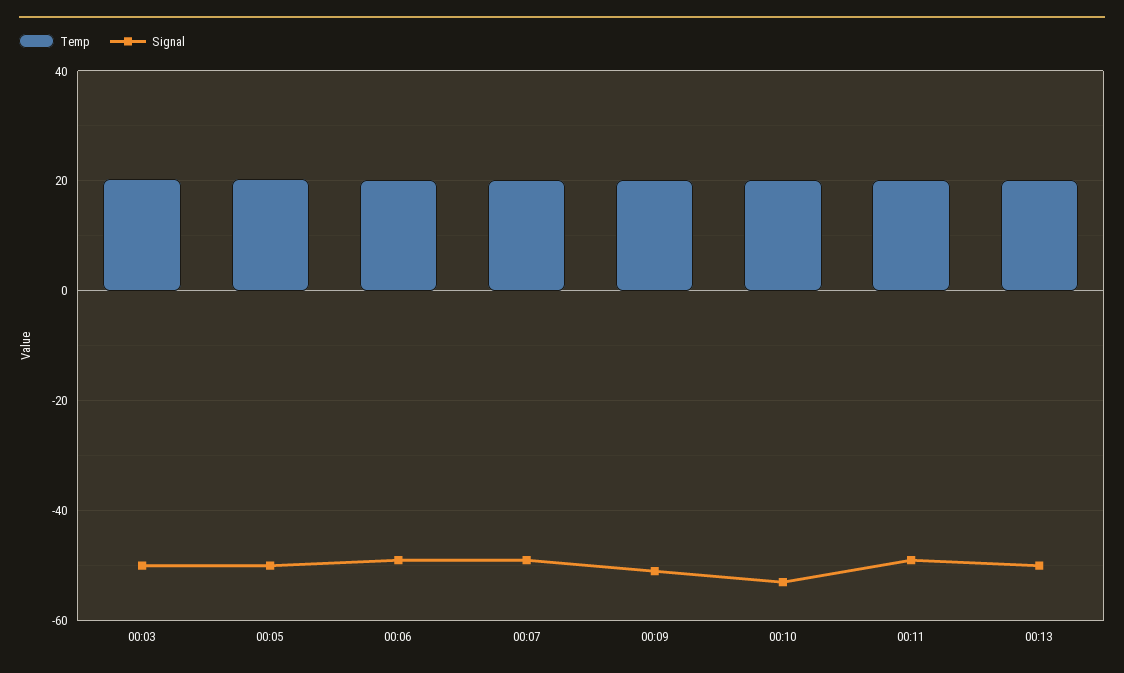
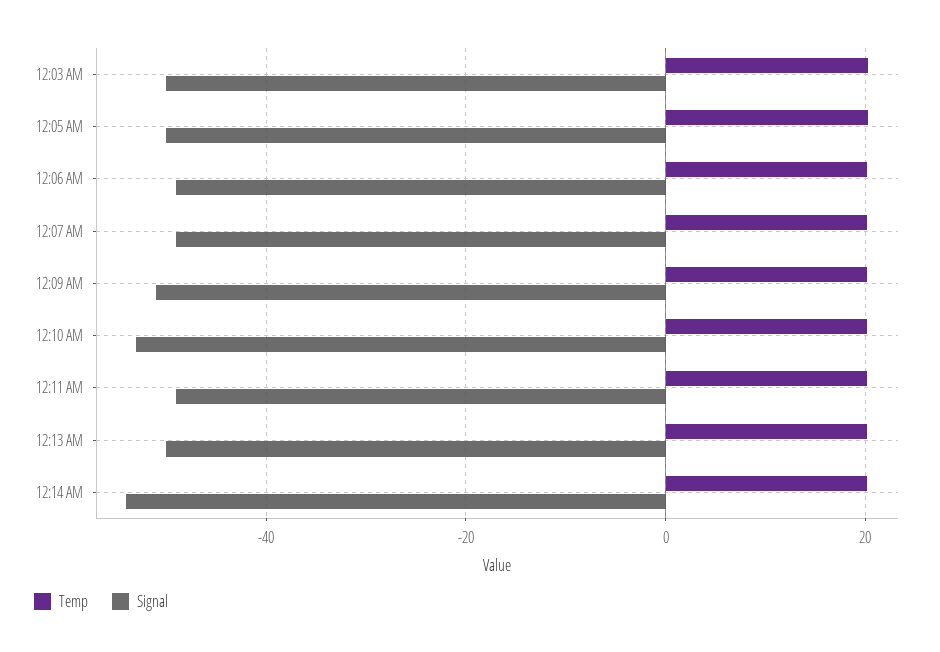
Temp, 12:14 AM: none -> 20
Signal, 12:14 AM: none -> -54

